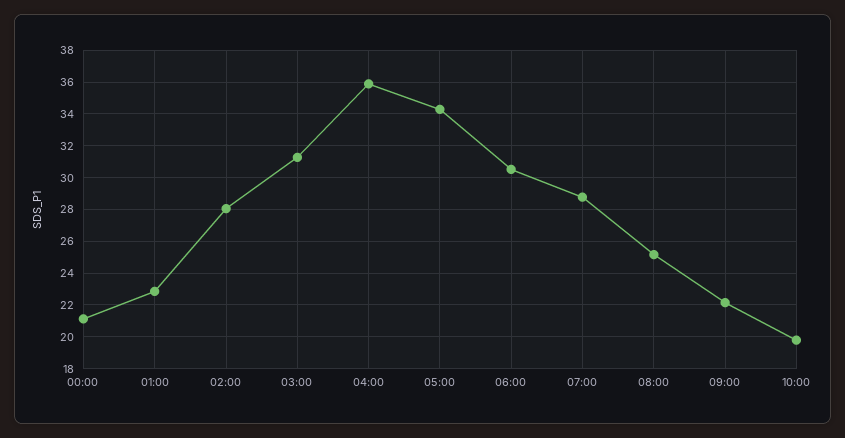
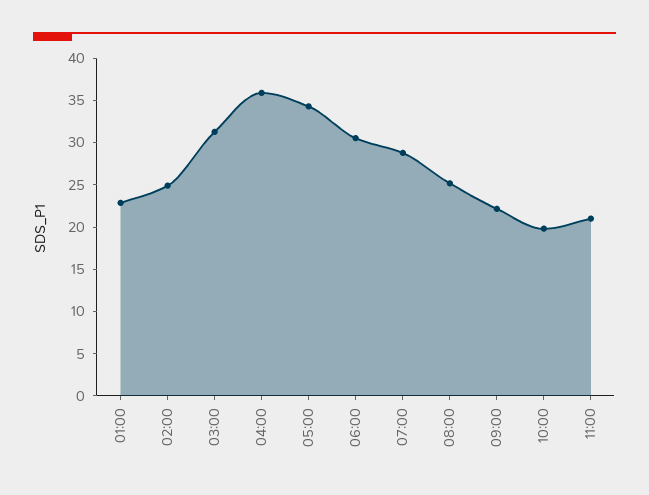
00:00: 21 -> none
02:00: 28 -> 25
11:00: none -> 21

